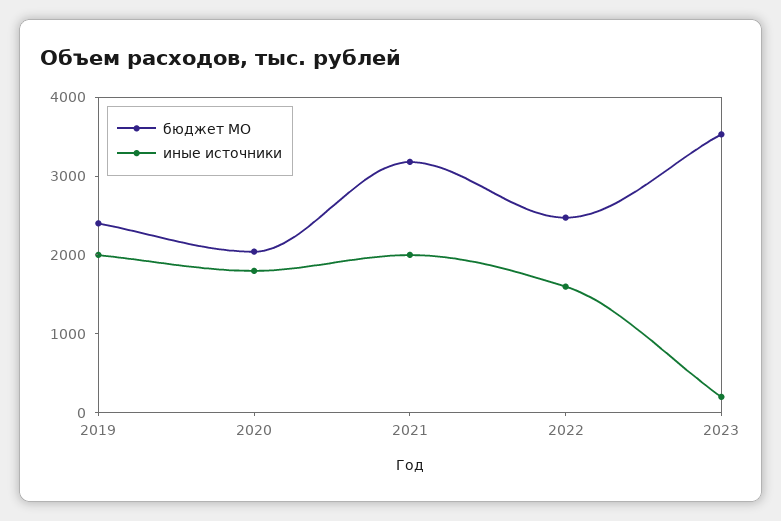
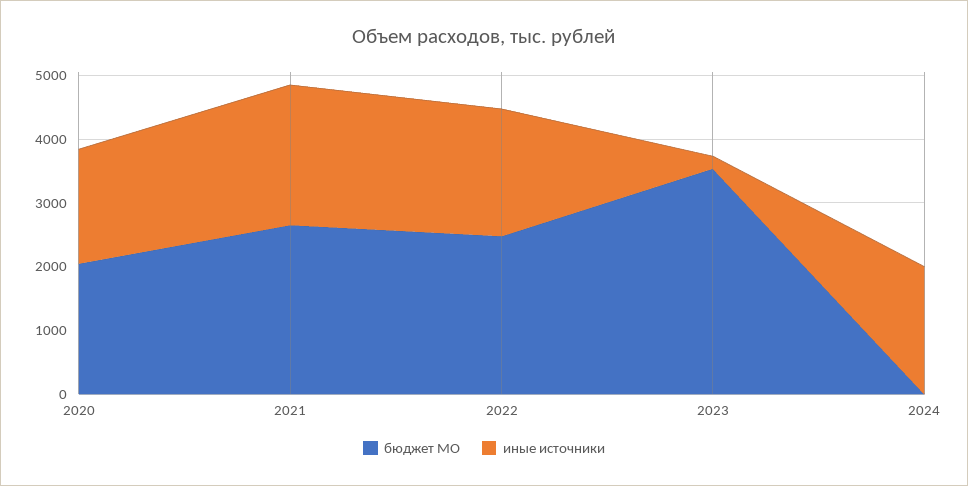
бюджет МО, 2019: 2400 -> none
иные источники, 2019: 2000 -> none
бюджет МО, 2021: 3200 -> 2600
иные источники, 2021: 2000 -> 2200
иные источники, 2022: 1600 -> 2000
бюджет МО, 2024: none -> 0
иные источники, 2024: none -> 2000

